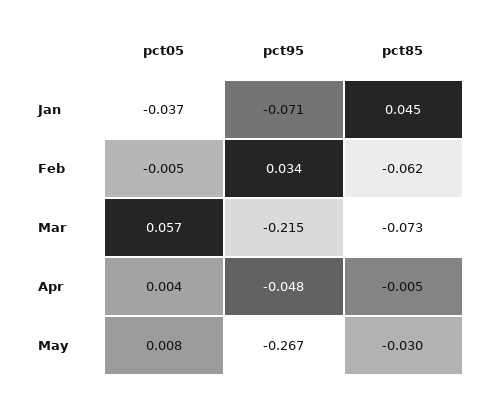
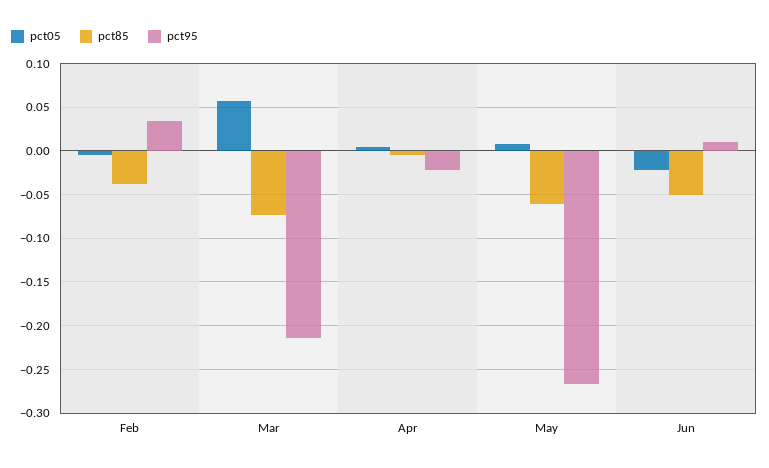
pct05, Jan: -0.037 -> none
pct95, Jan: -0.071 -> none
pct85, Jan: 0.045 -> none
pct85, Feb: -0.062 -> -0.04
pct95, Apr: -0.048 -> -0.02
pct85, May: -0.03 -> -0.06
pct05, Jun: none -> -0.02
pct85, Jun: none -> -0.05
pct95, Jun: none -> 0.01

